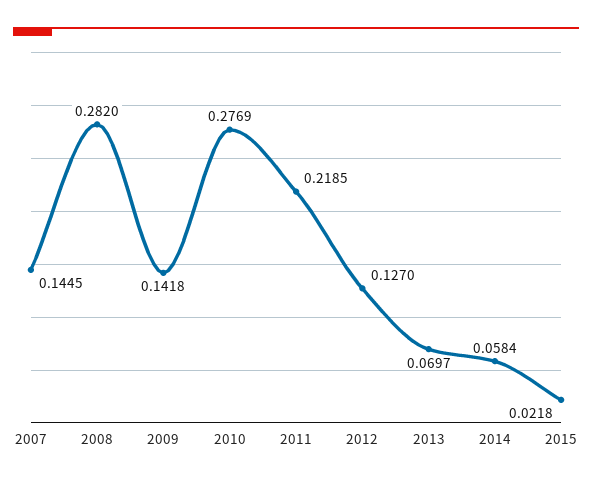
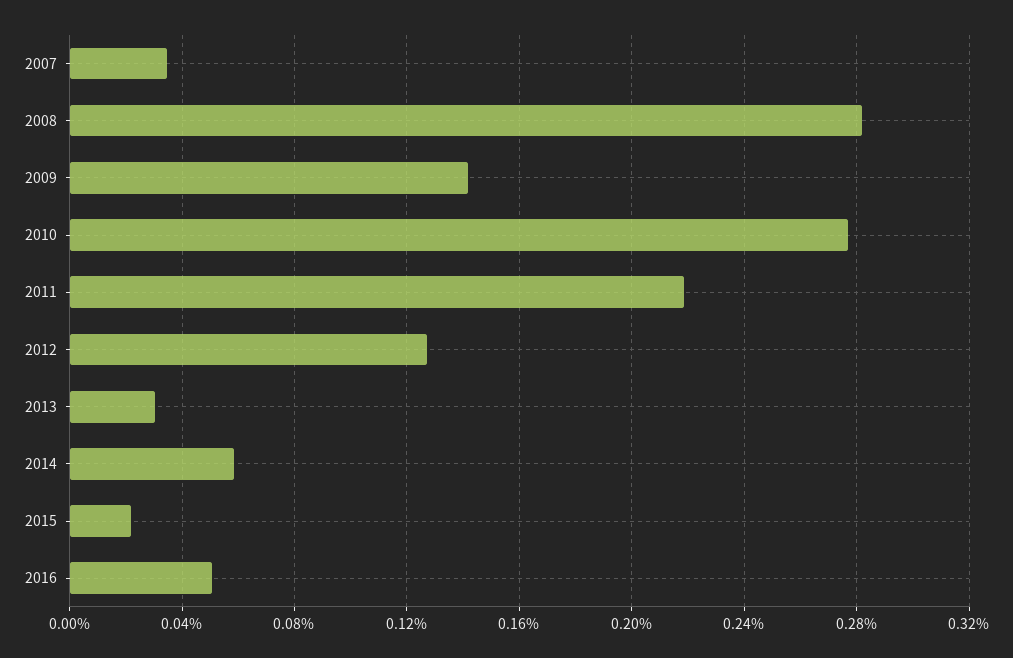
2007: 0.1445 -> 0.035
2013: 0.0697 -> 0.03
2016: none -> 0.05

